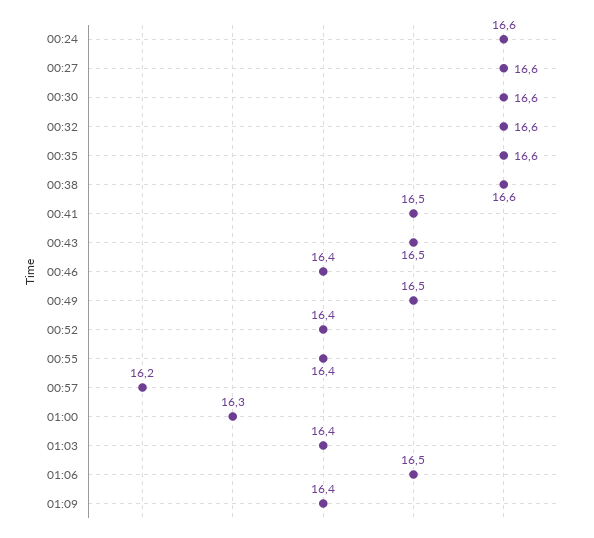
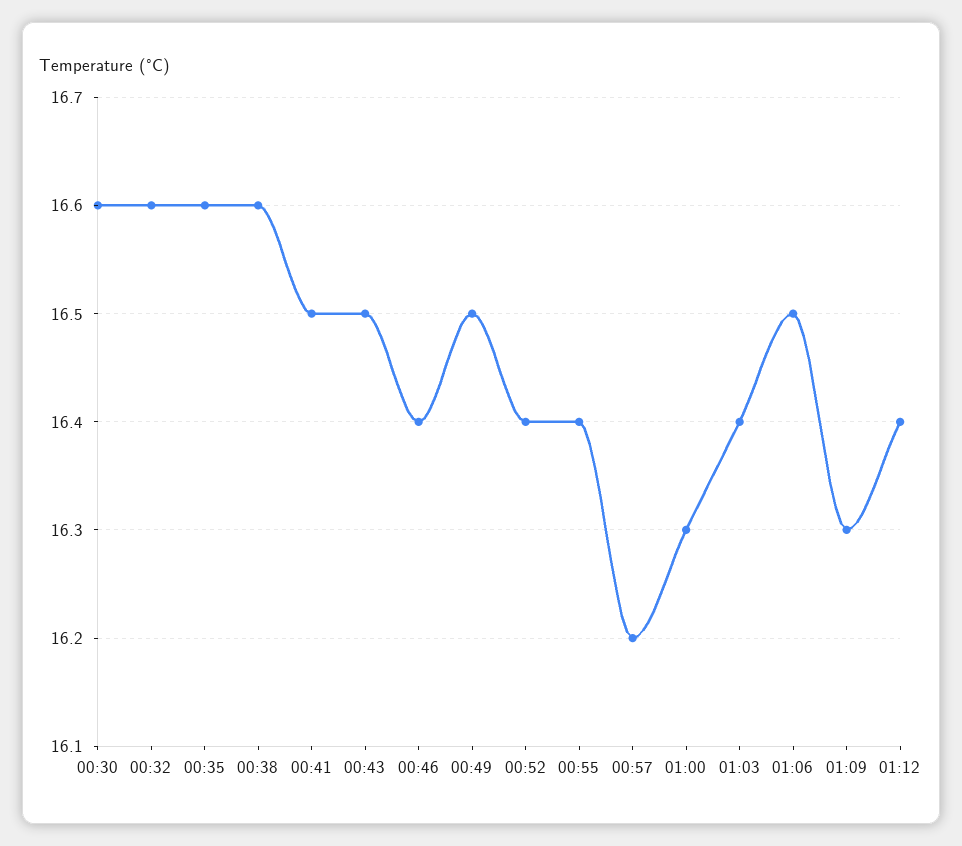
00:24: 16.6 -> none
00:27: 16.6 -> none
01:09: 16.4 -> 16.3
01:12: none -> 16.4

